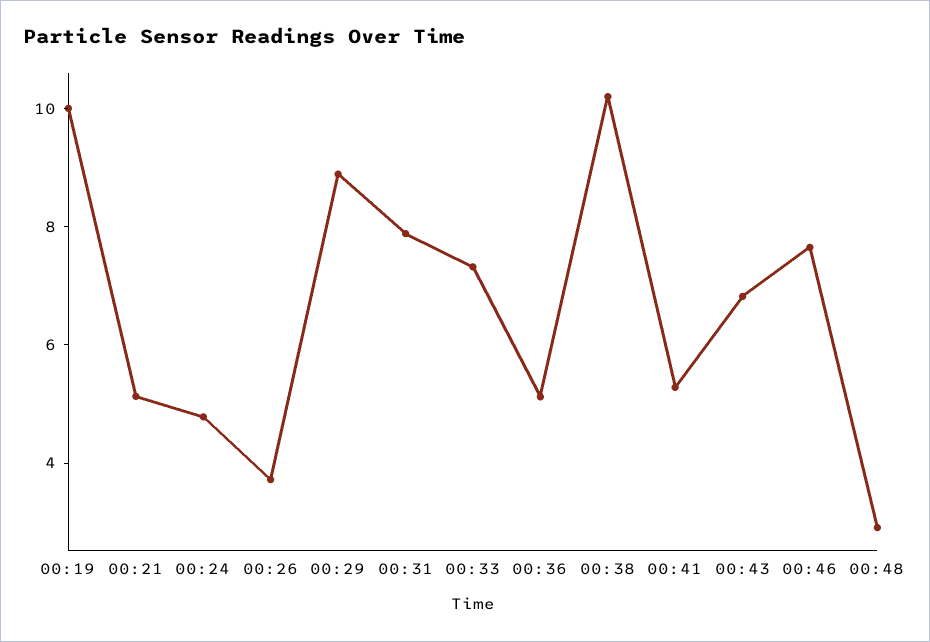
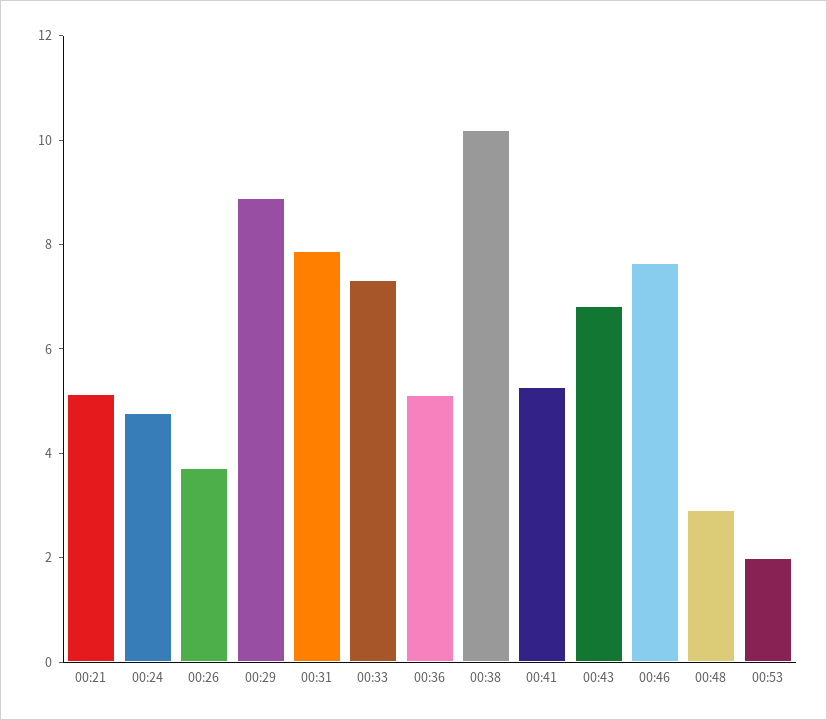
00:19: 10 -> none
00:53: none -> 2

